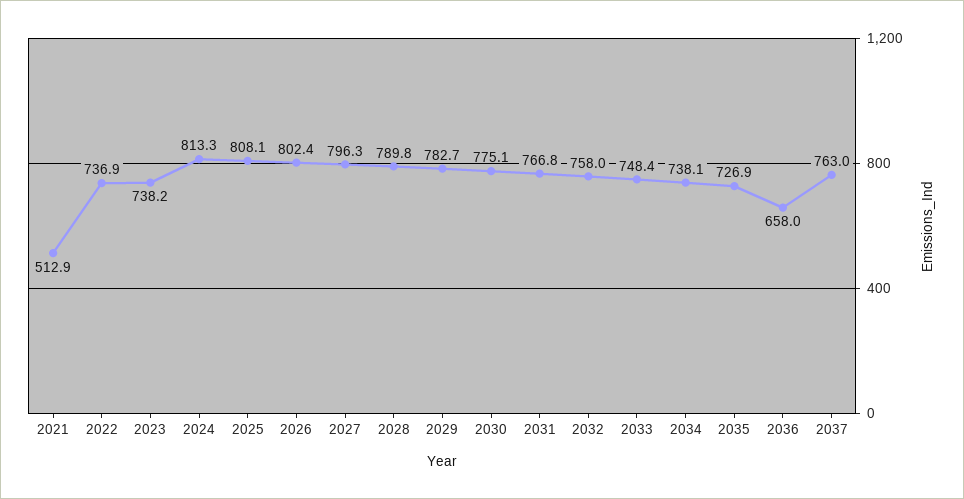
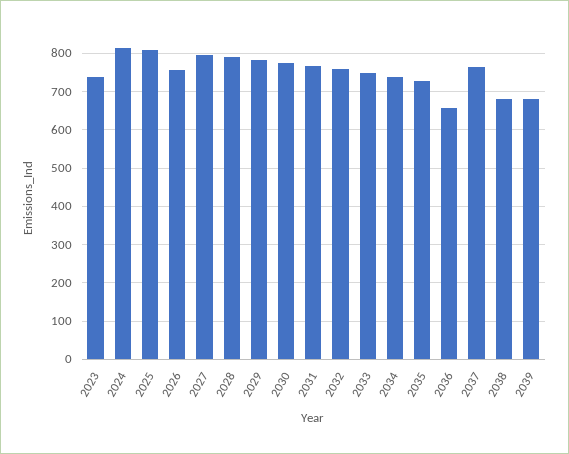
2021: 512.9 -> none
2022: 736.9 -> none
2026: 802.4 -> 760
2038: none -> 680
2039: none -> 680

